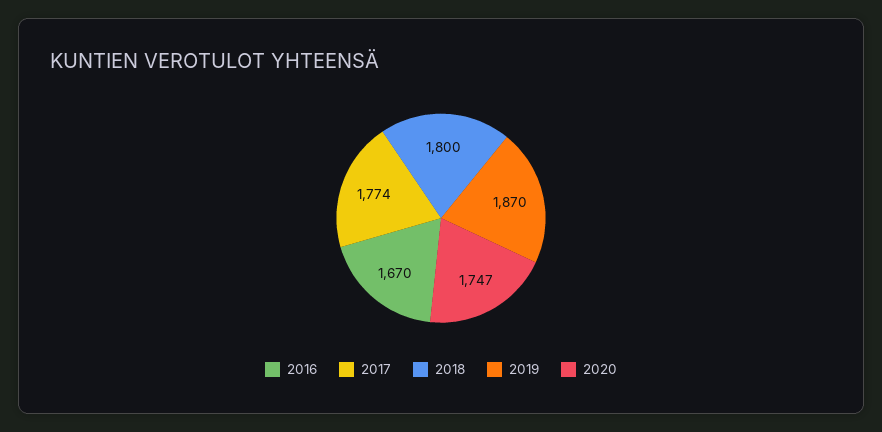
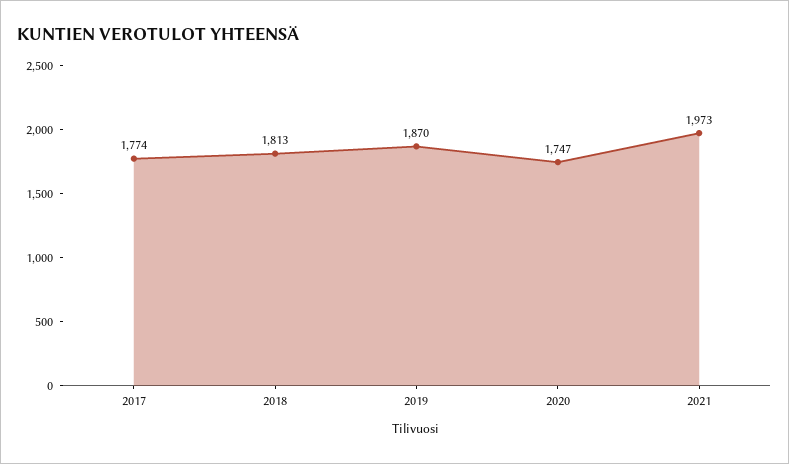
2016: 1670 -> none
2018: 1800 -> 1813
2021: none -> 1973

